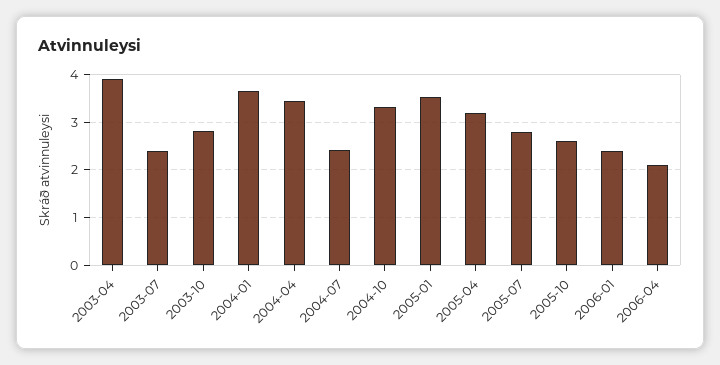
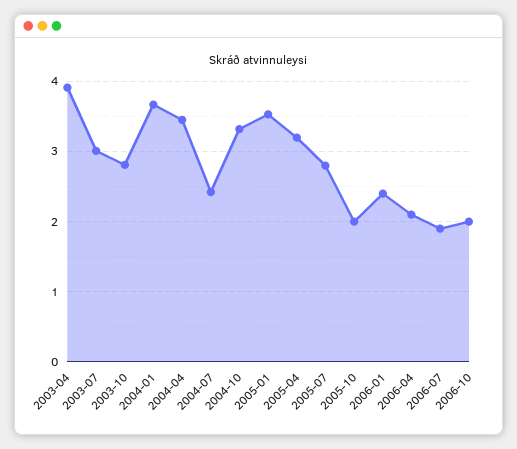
2003-07: 2.4 -> 3
2005-10: 2.6 -> 2
2006-07: none -> 1.9
2006-10: none -> 2

